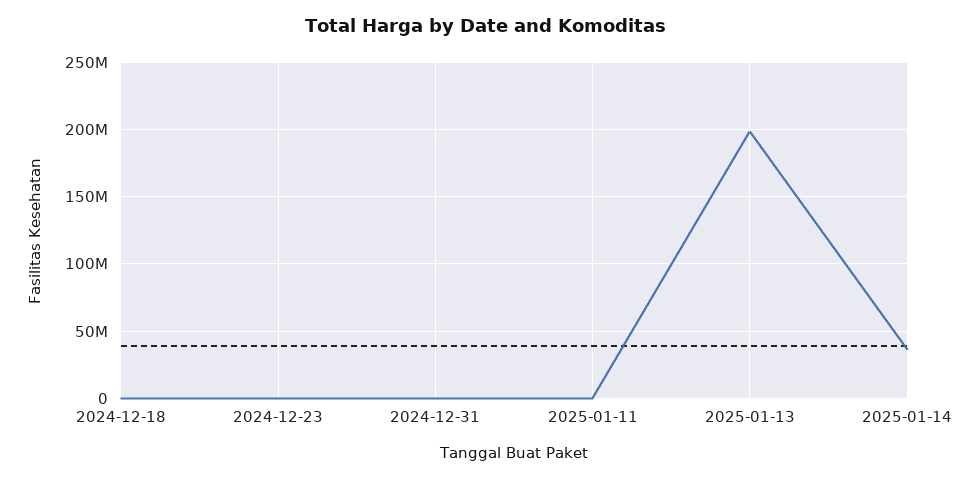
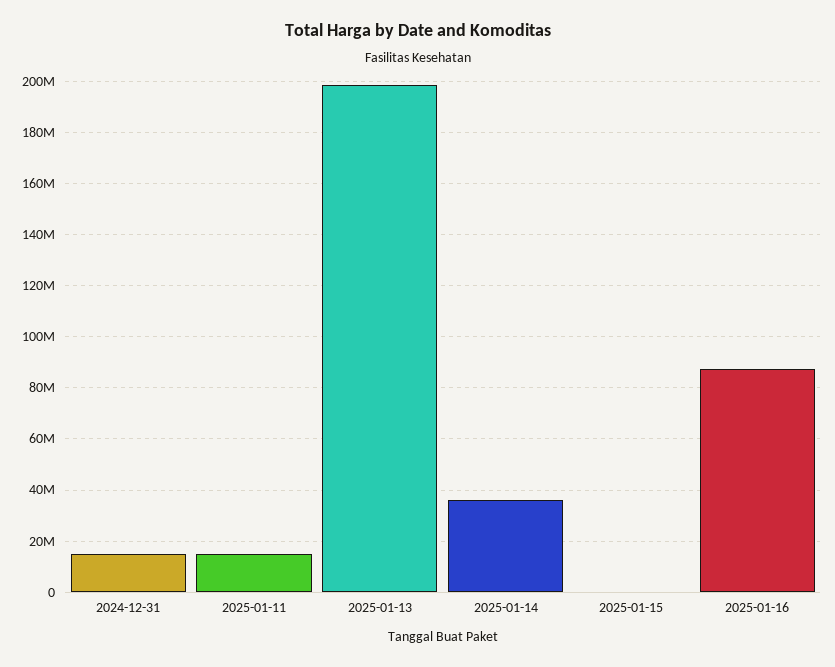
2024-12-18: 0 -> none
2024-12-23: 0 -> none
2024-12-31: 0 -> 15000000
2025-01-11: 0 -> 15000000
2025-01-15: none -> 0
2025-01-16: none -> 87500000

